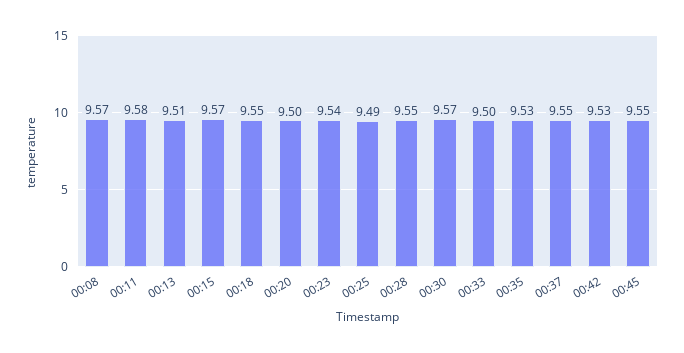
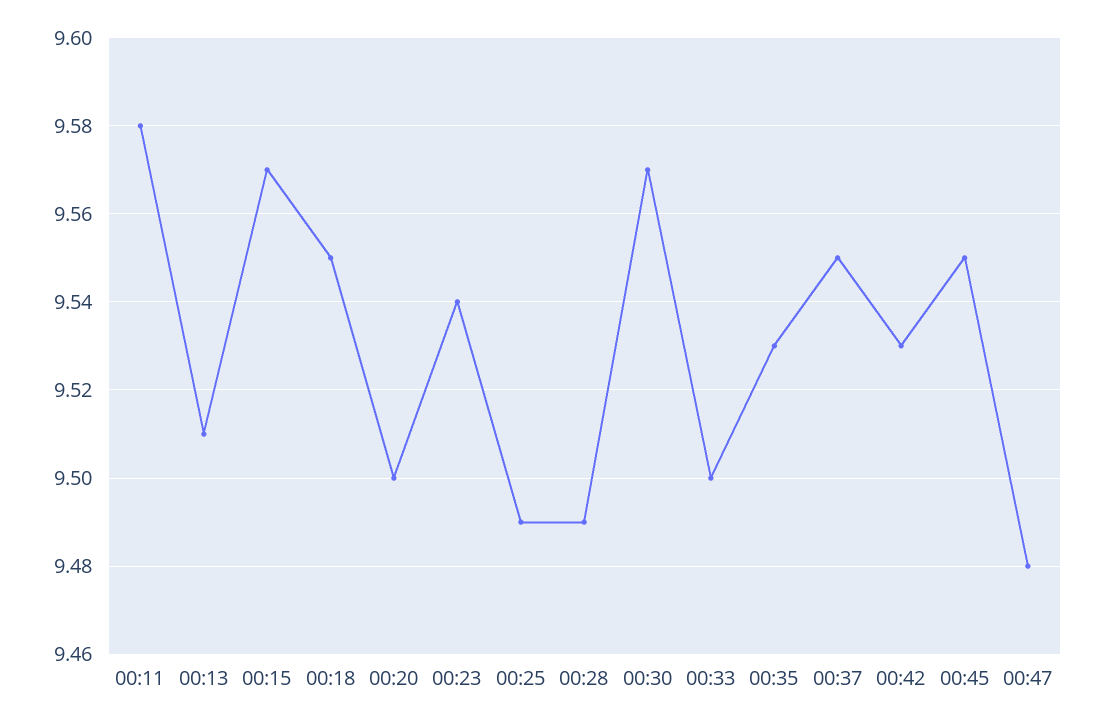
00:08: 9.57 -> none
00:28: 9.55 -> 9.49
00:47: none -> 9.48

